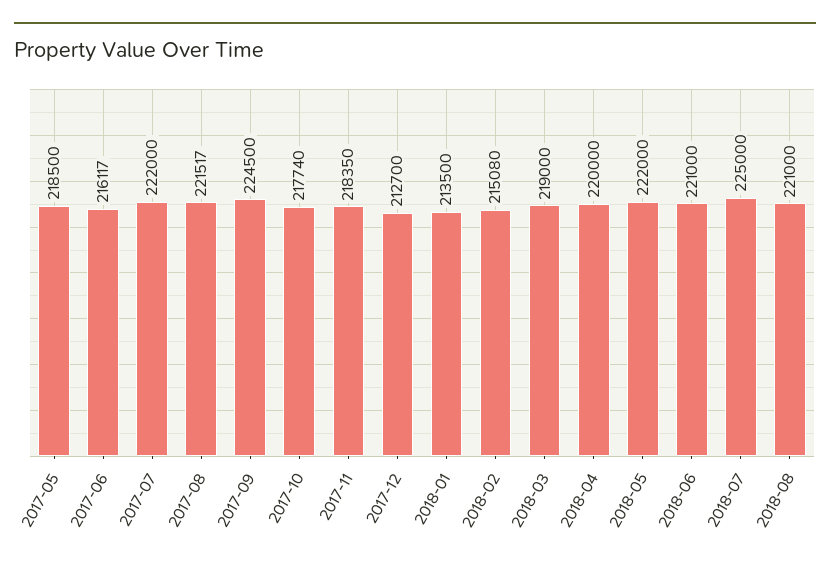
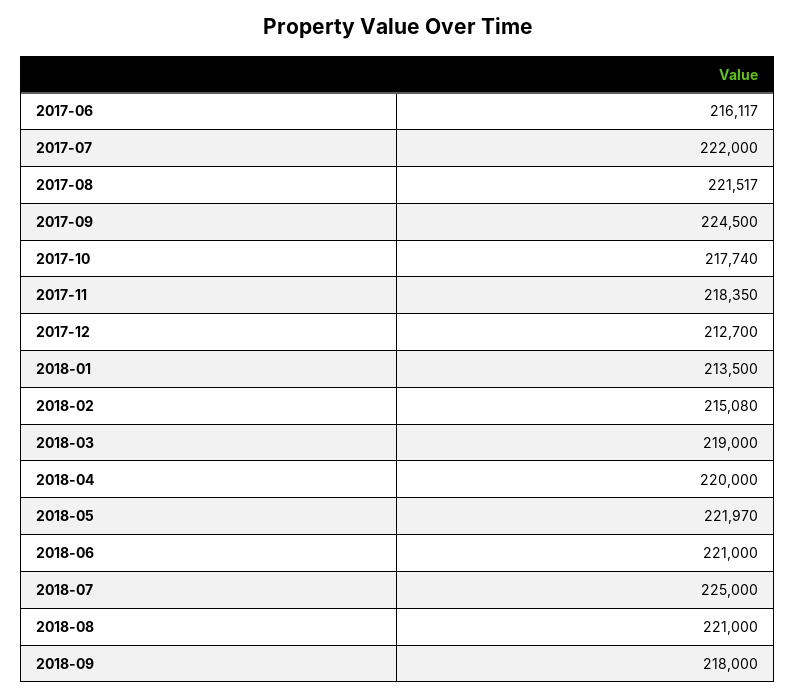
2017-05: 218500 -> none
2018-05: 222000 -> 221970
2018-09: none -> 218000

